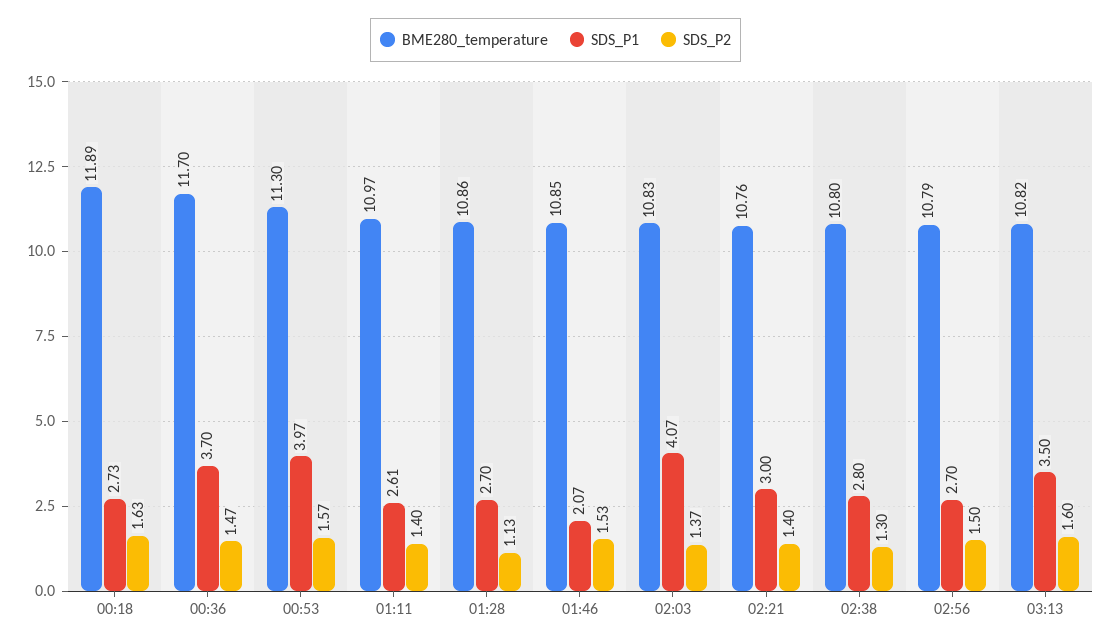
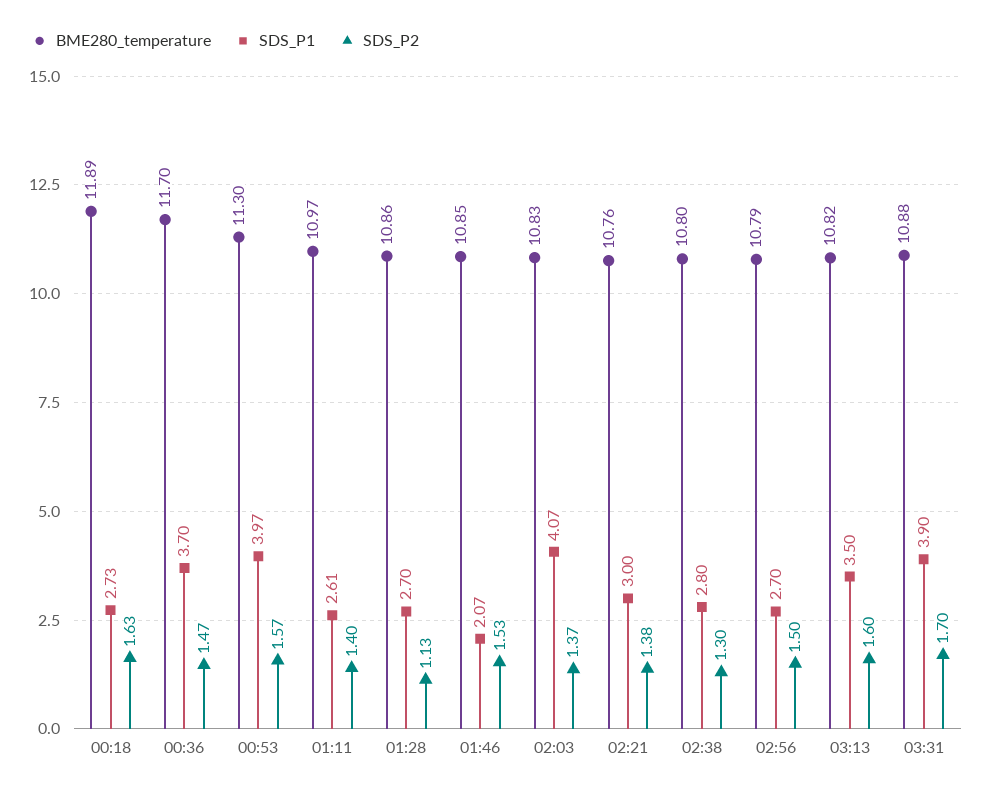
SDS_P2, 02:21: 1.4 -> 1.38
BME280_temperature, 03:31: none -> 10.88
SDS_P1, 03:31: none -> 3.9
SDS_P2, 03:31: none -> 1.7

